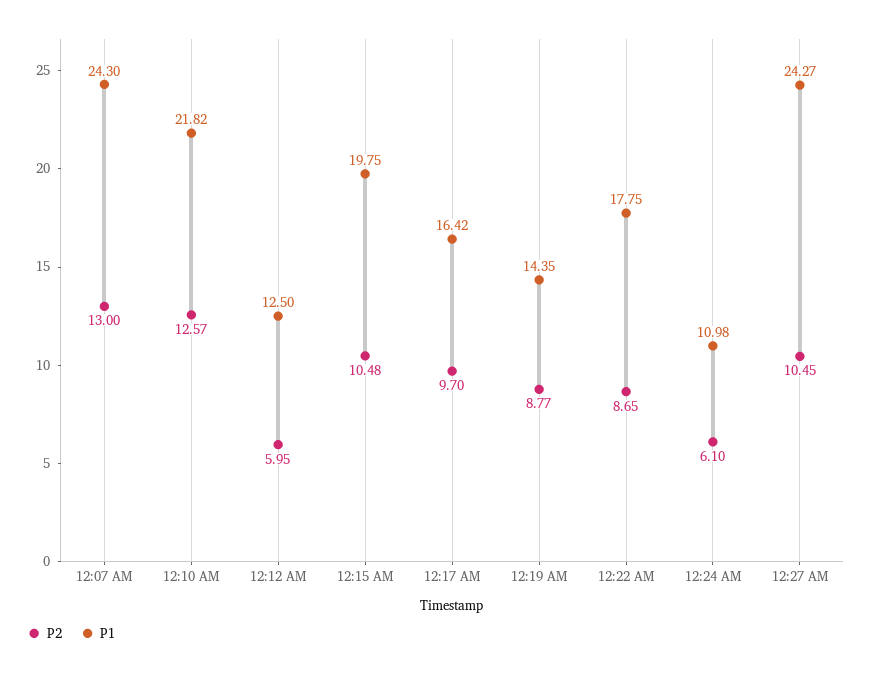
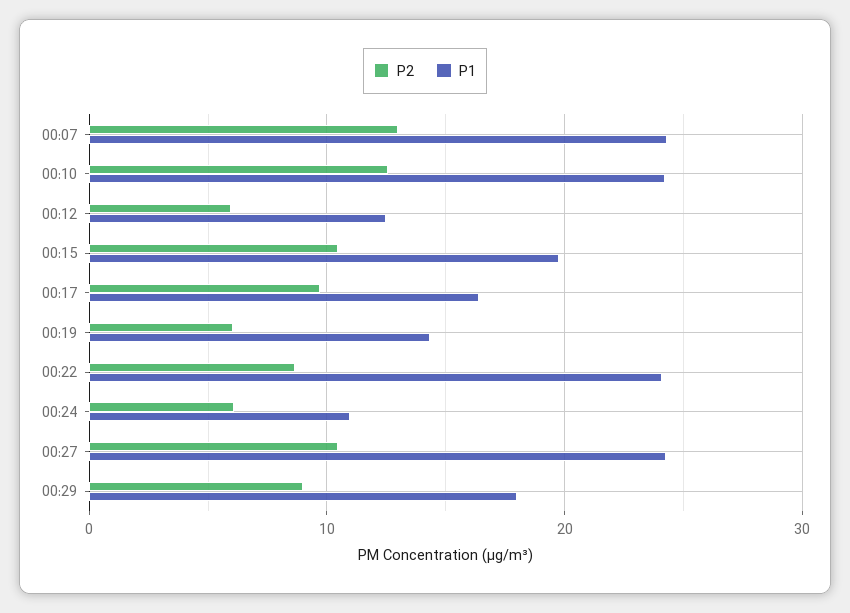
P1, 12:10 AM: 21.82 -> 24
P2, 12:19 AM: 8.77 -> 6
P1, 12:22 AM: 17.75 -> 24
P2, 00:29: none -> 9
P1, 00:29: none -> 18

